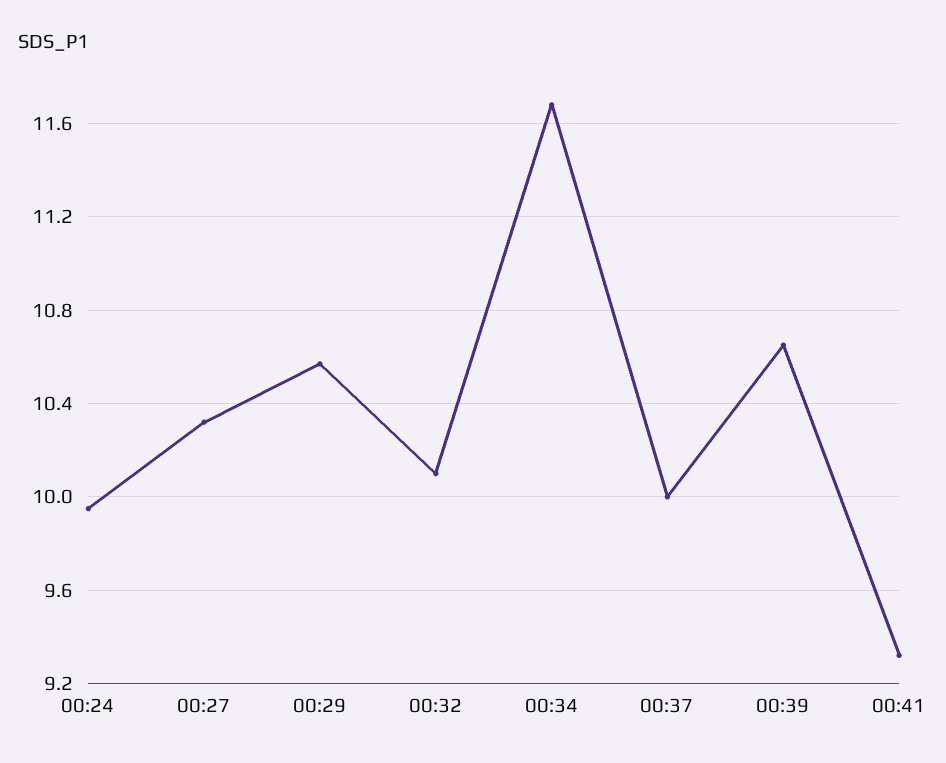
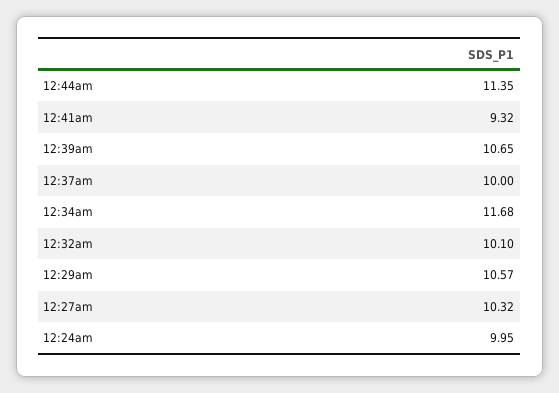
12:44am: none -> 11.35

